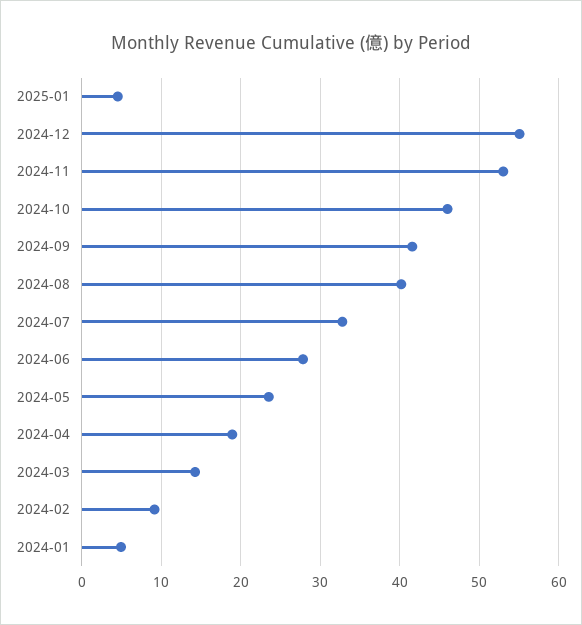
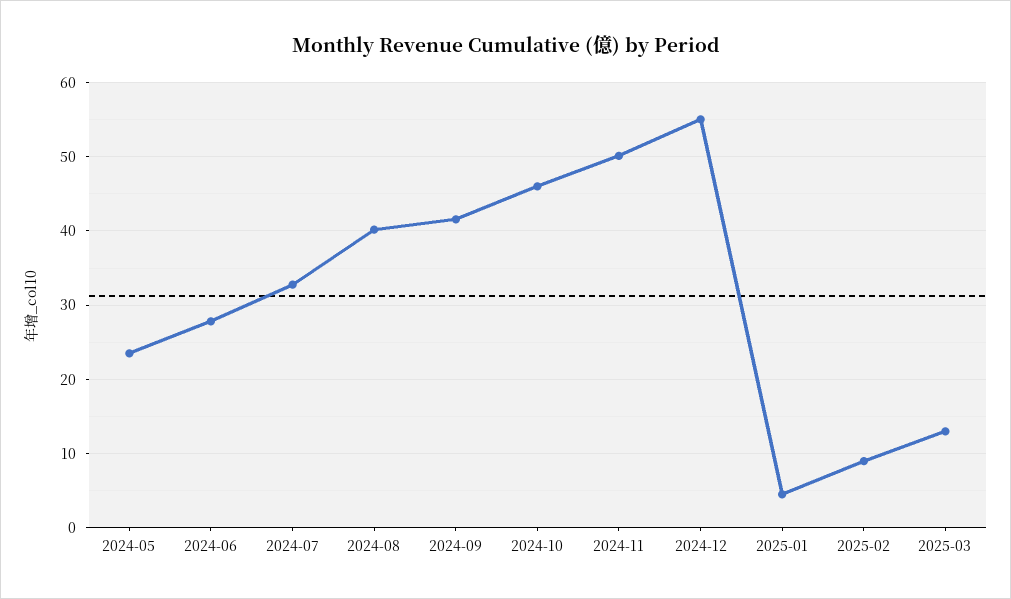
2024-11: 53 -> 50
2024-04: 19 -> none
2024-03: 14 -> none
2024-02: 9 -> none
2024-01: 5 -> none
2025-02: none -> 9
2025-03: none -> 13

